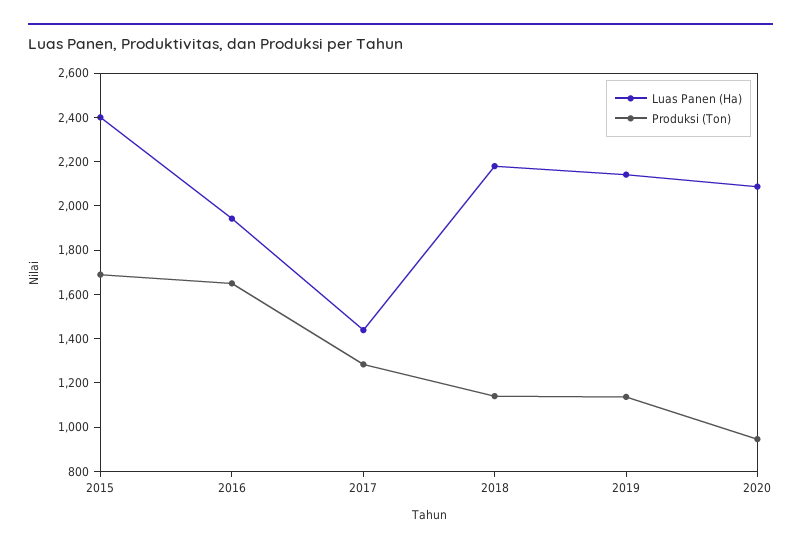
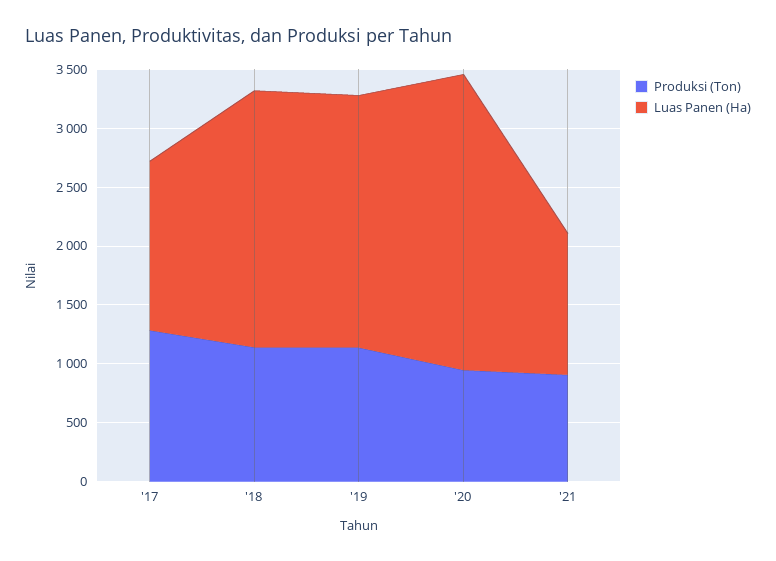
Luas Panen (Ha), 2015: 2400 -> none
Produksi (Ton), 2015: 1700 -> none
Luas Panen (Ha), 2016: 1950 -> none
Produksi (Ton), 2016: 1650 -> none
Luas Panen (Ha), 2020: 2100 -> 2500
Produksi (Ton), '21: none -> 900
Luas Panen (Ha), '21: none -> 1200

